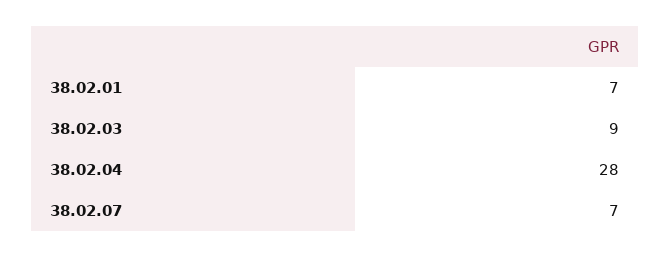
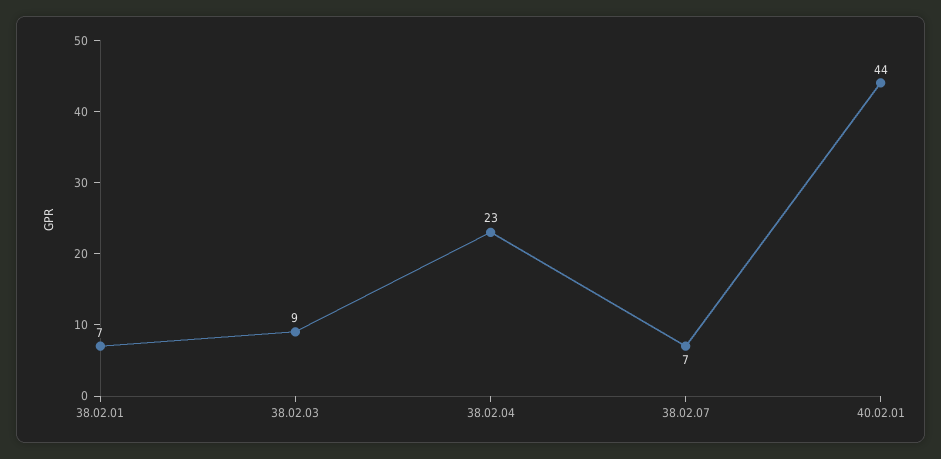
38.02.04: 28 -> 23
40.02.01: none -> 44

